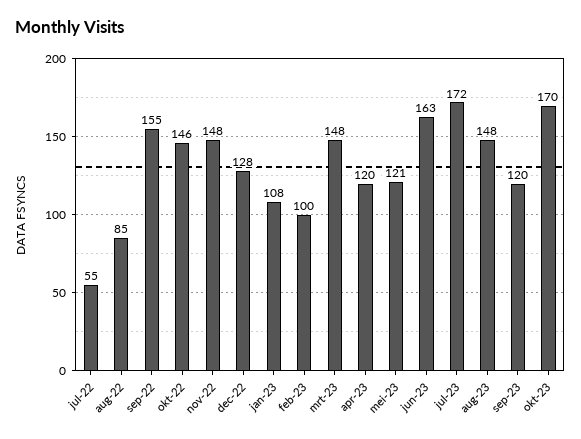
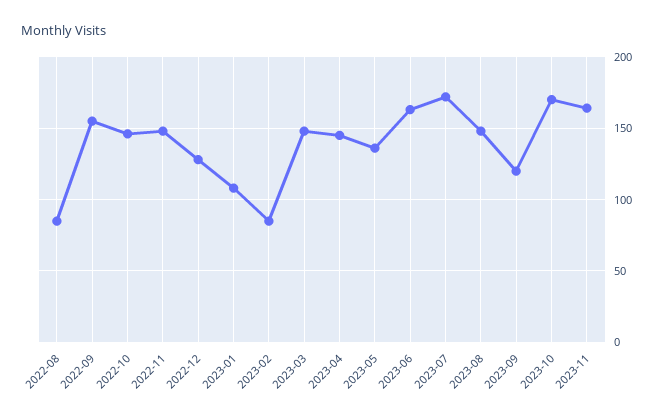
jul-22: 55 -> none
feb-23: 100 -> 85
apr-23: 120 -> 145
mei-23: 121 -> 135
2023-11: none -> 165

